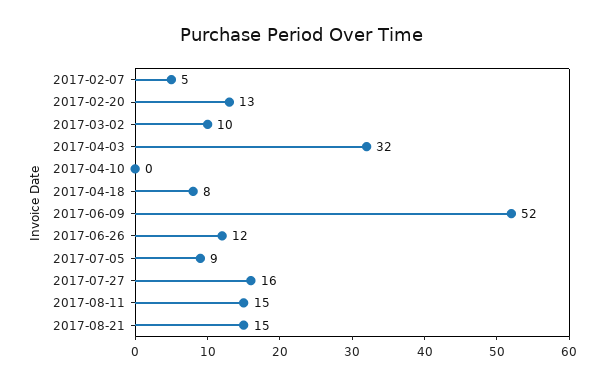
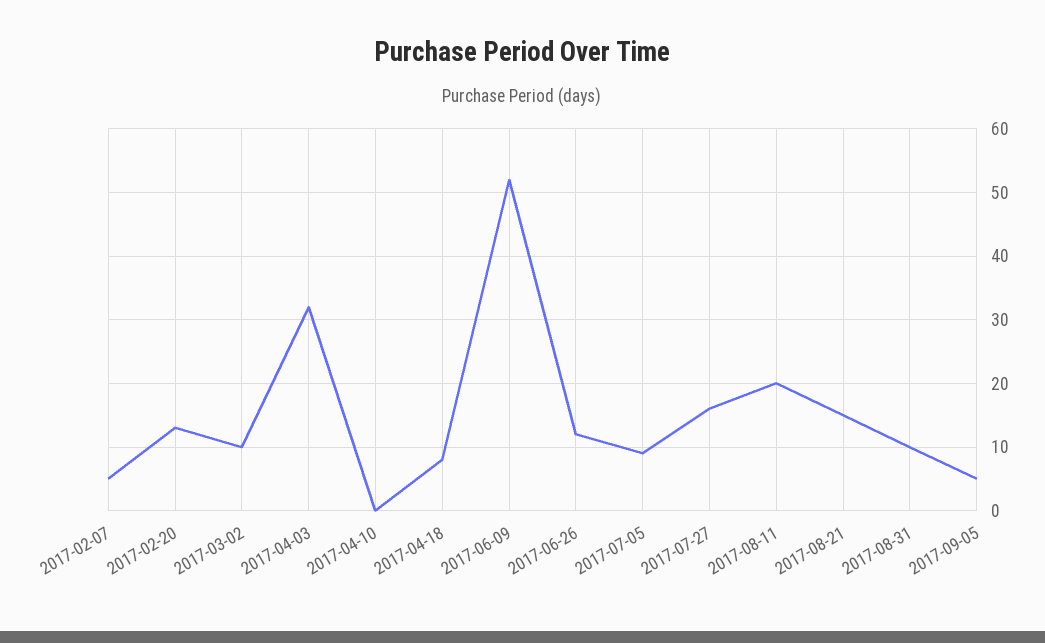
2017-08-11: 15 -> 20
2017-08-31: none -> 10
2017-09-05: none -> 5

